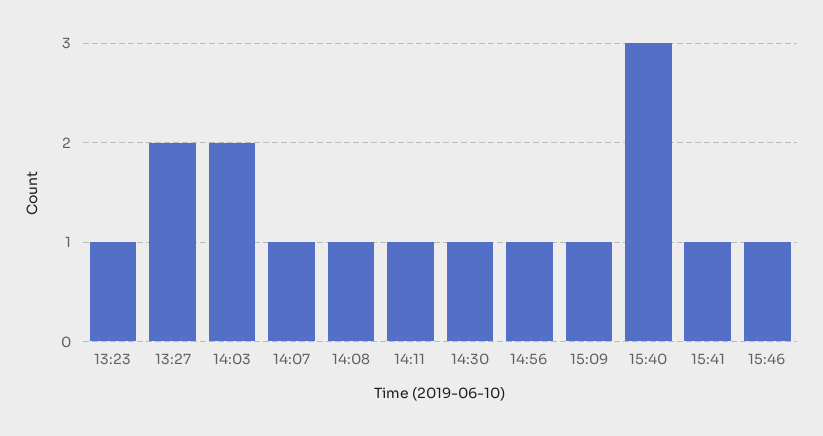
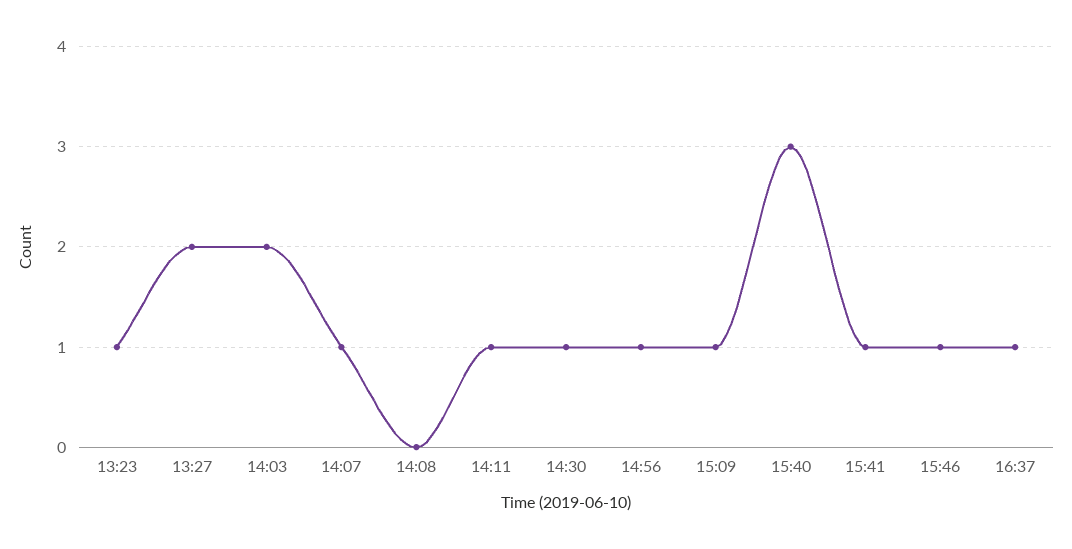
14:08: 1 -> 0
16:37: none -> 1

